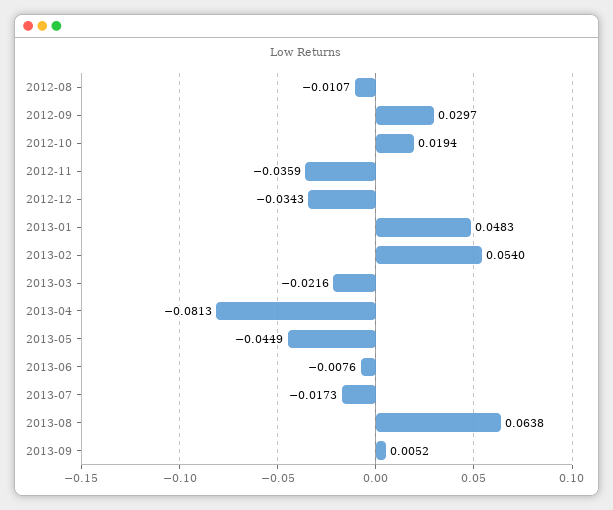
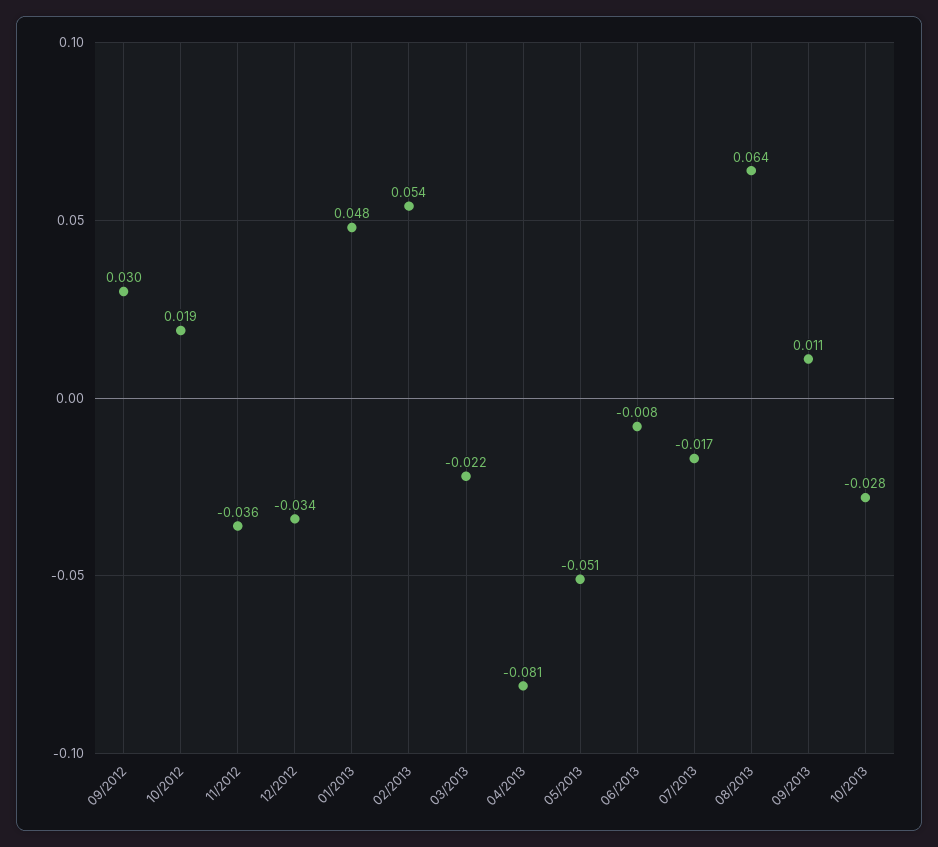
2012-08: -0.0107 -> none
2013-05: -0.0449 -> -0.051
2013-09: 0.0052 -> 0.011
10/2013: none -> -0.028

